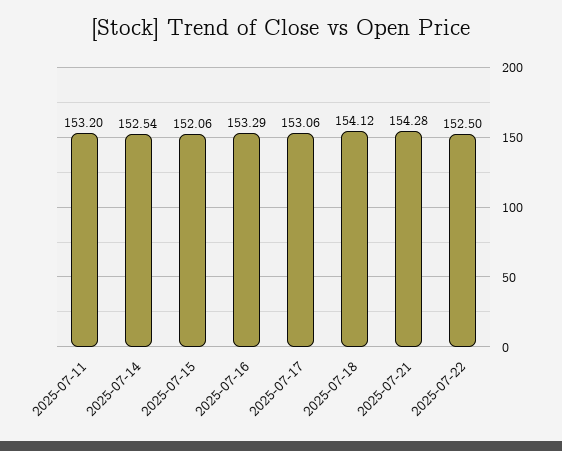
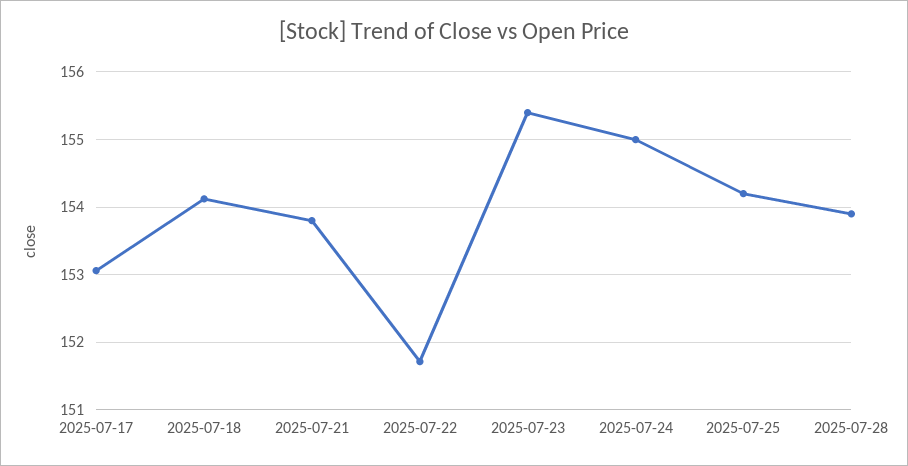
2025-07-11: 153.2 -> none
2025-07-14: 152.54 -> none
2025-07-15: 152.06 -> none
2025-07-16: 153.29 -> none
2025-07-21: 154.28 -> 153.8
2025-07-22: 152.5 -> 151.7
2025-07-23: none -> 155.4
2025-07-24: none -> 155
2025-07-25: none -> 154.2
2025-07-28: none -> 153.9

